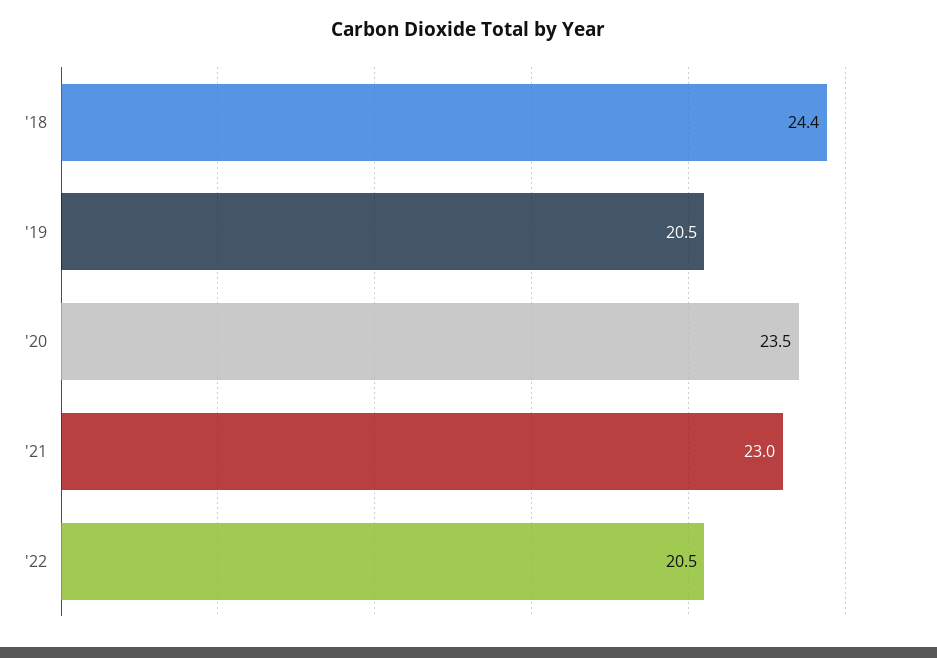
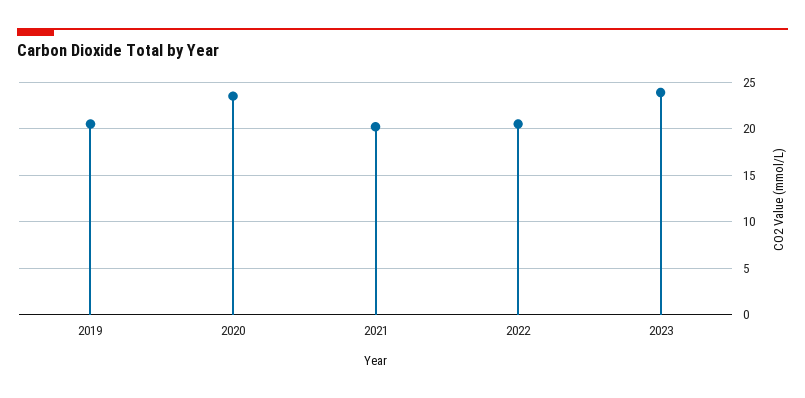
'18: 24.4 -> none
'21: 23 -> 20
2023: none -> 24

